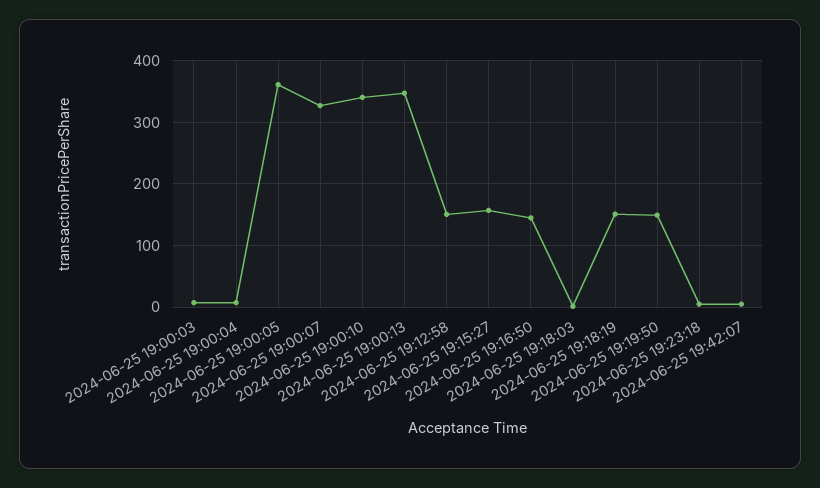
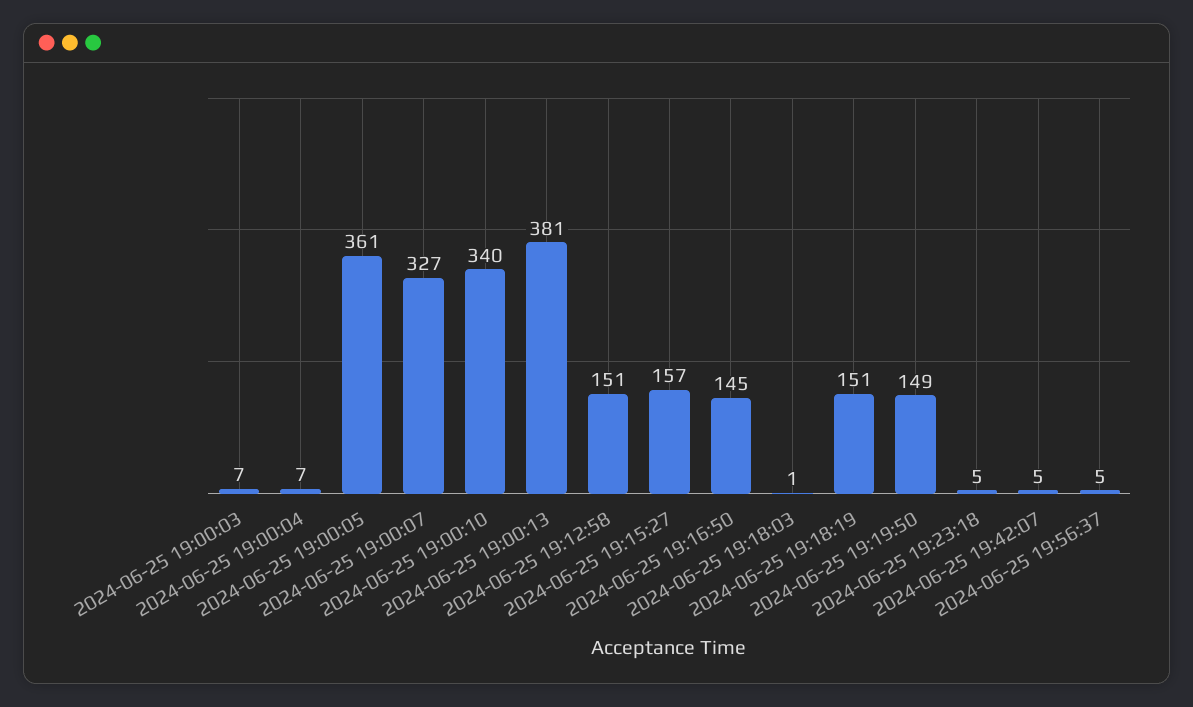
2024-06-25 19:00:13: 350 -> 381
2024-06-25 19:56:37: none -> 5

